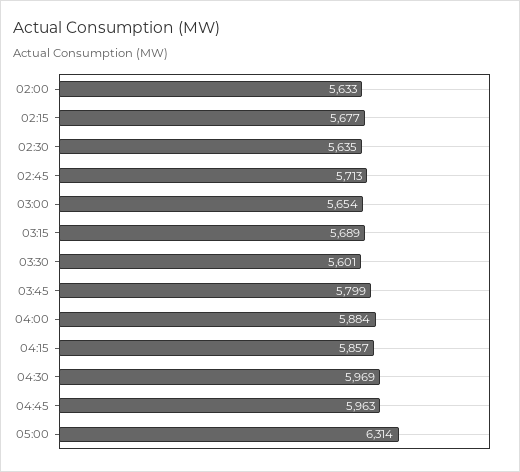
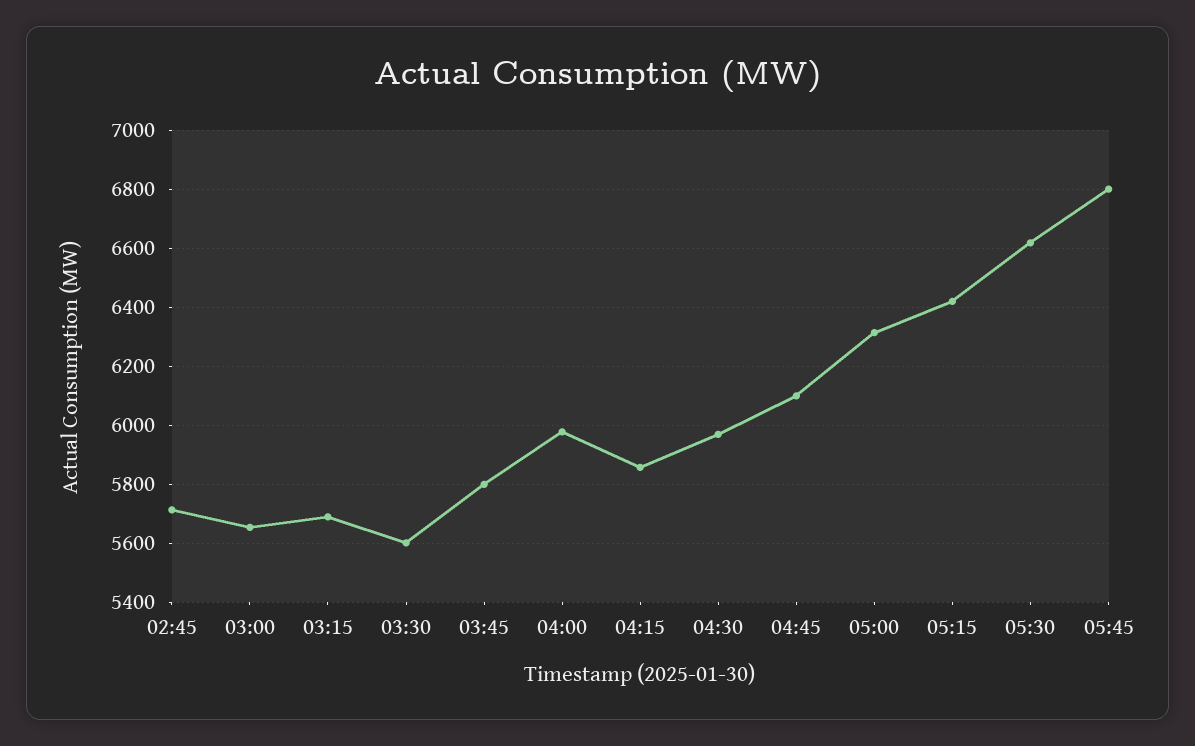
02:00: 5633 -> none
02:15: 5677 -> none
02:30: 5635 -> none
04:00: 5884 -> 5975
04:45: 5963 -> 6100
05:15: none -> 6425
05:30: none -> 6625
05:45: none -> 6800

